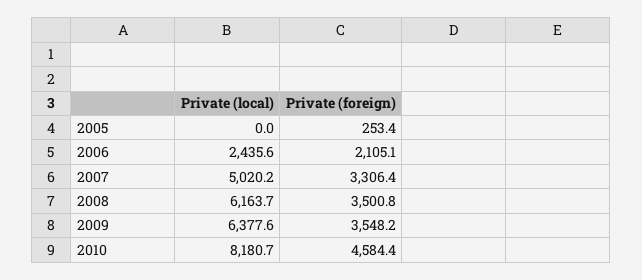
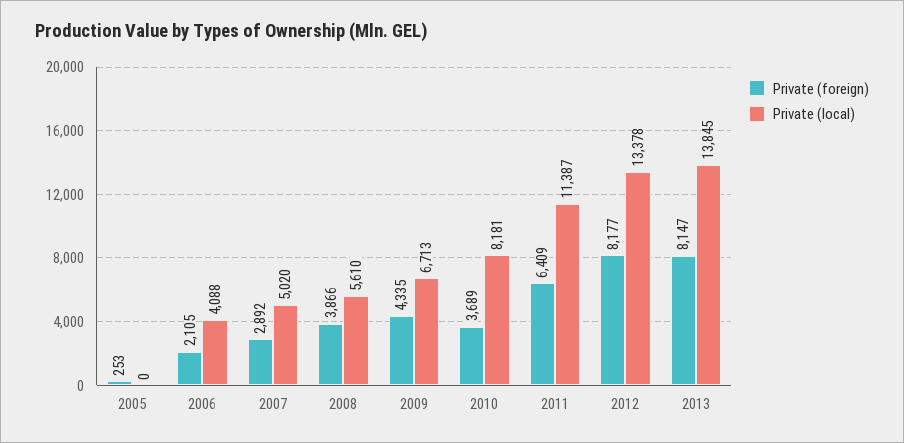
Private (local), 2006: 2435.6 -> 4088
Private (foreign), 2007: 3306.4 -> 2892
Private (local), 2008: 6163.7 -> 5610
Private (foreign), 2008: 3500.8 -> 3866
Private (local), 2009: 6377.6 -> 6713
Private (foreign), 2009: 3548.2 -> 4335
Private (foreign), 2010: 4584.4 -> 3689
Private (foreign), 2011: none -> 6409
Private (local), 2011: none -> 11387
Private (foreign), 2012: none -> 8177
Private (local), 2012: none -> 13378
Private (foreign), 2013: none -> 8147
Private (local), 2013: none -> 13845

